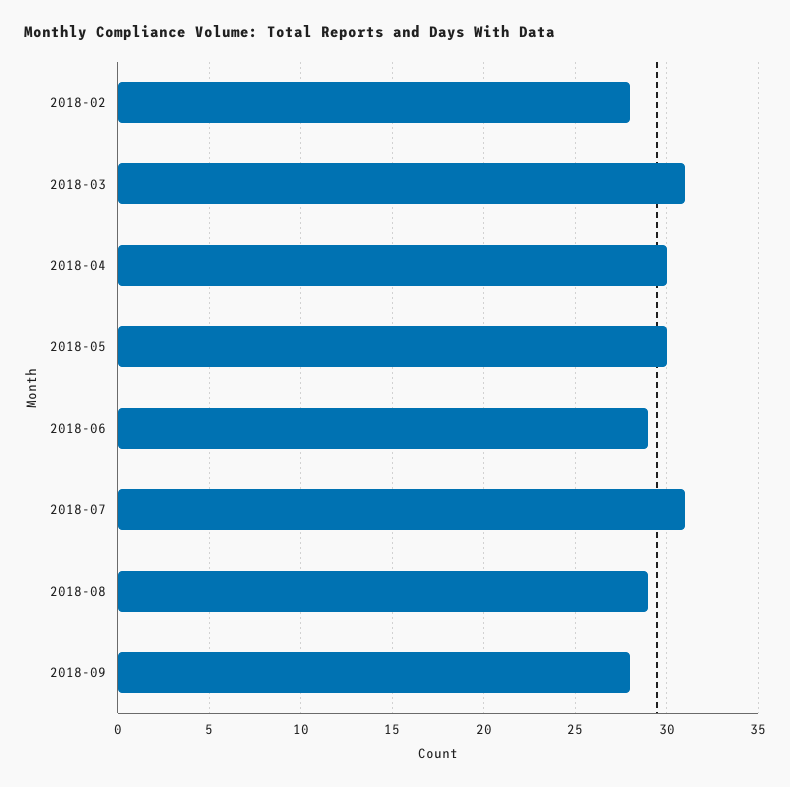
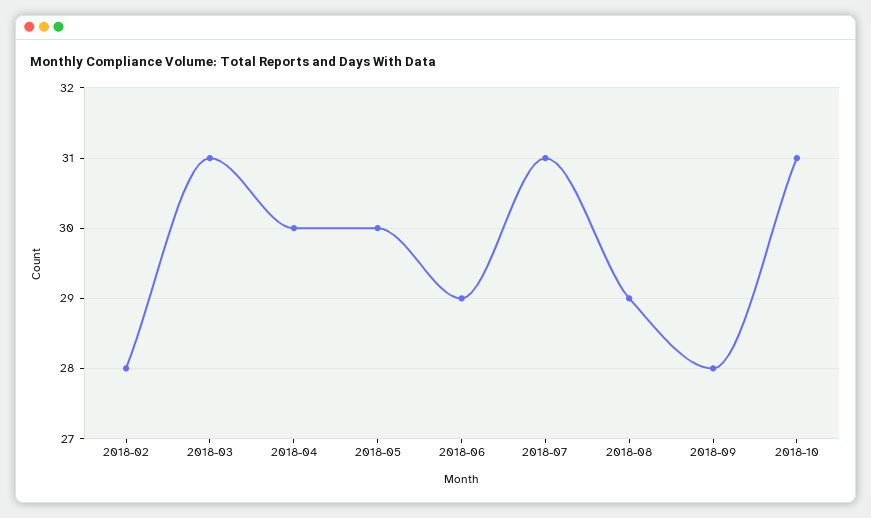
2018-10: none -> 31

